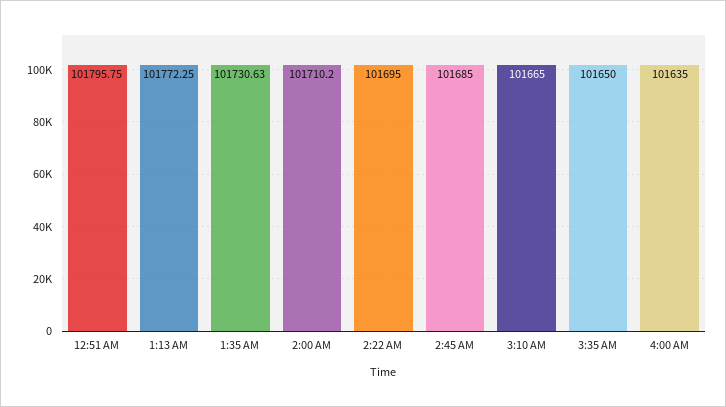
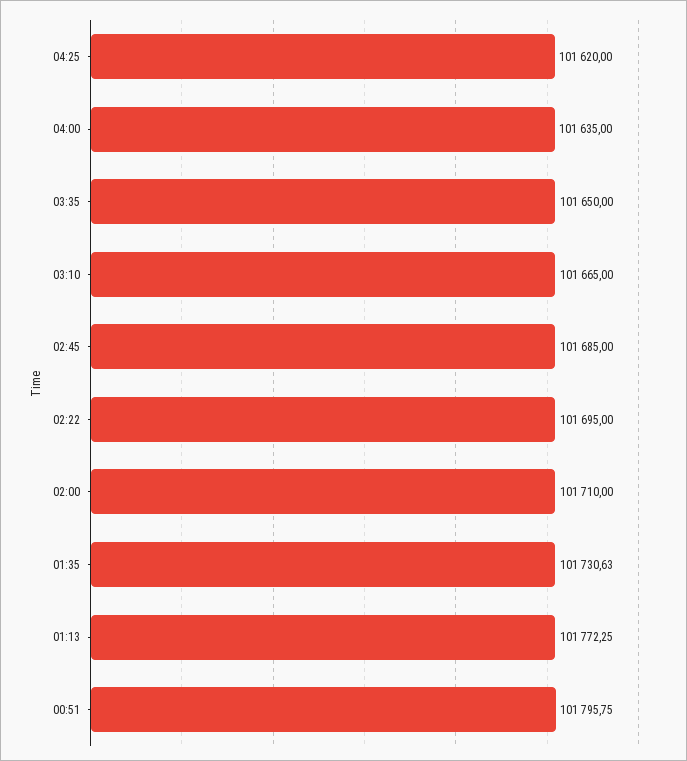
2:00 AM: 101710.2 -> 101710
04:25: none -> 101620

